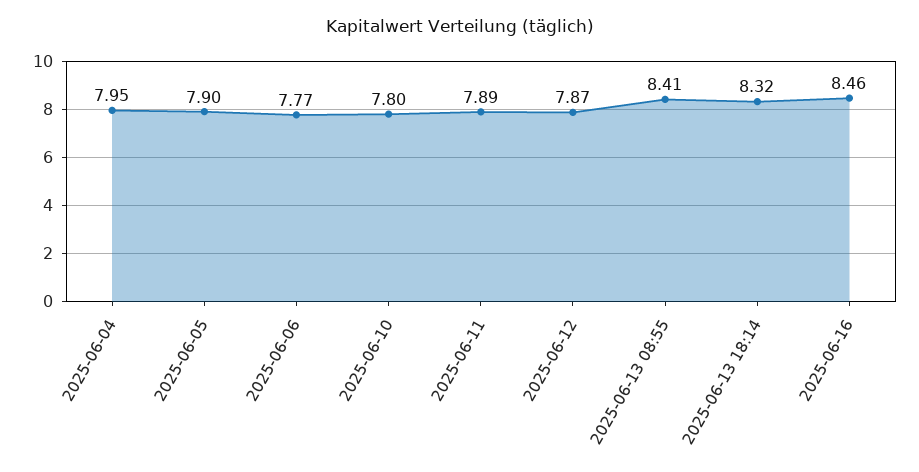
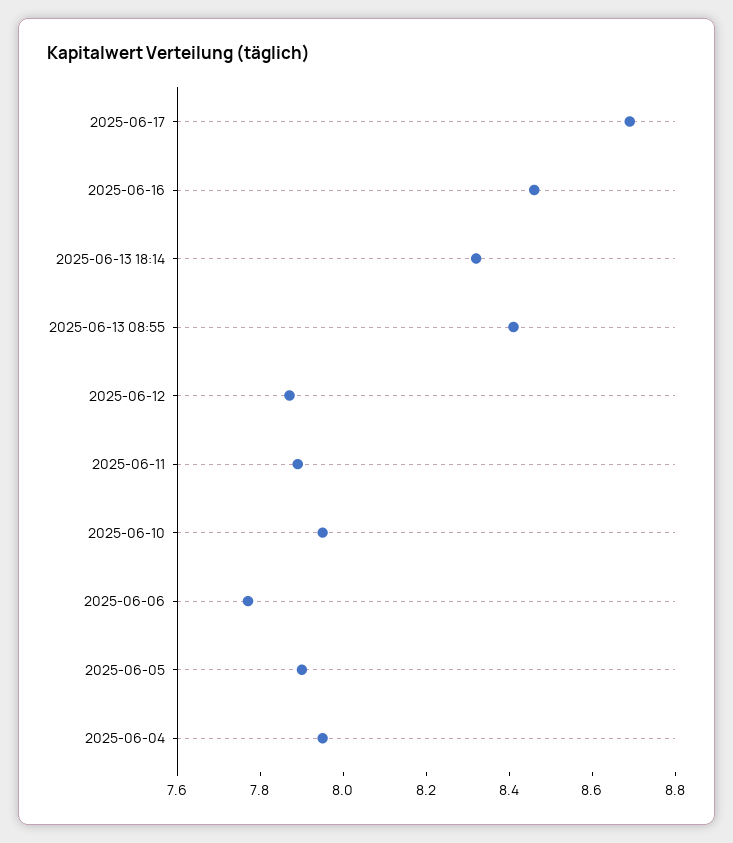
2025-06-10: 7.8 -> 7.95
2025-06-17: none -> 8.7

